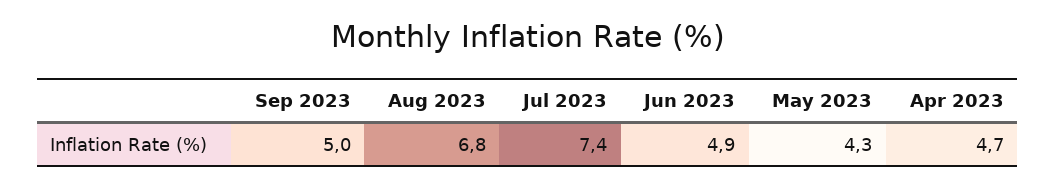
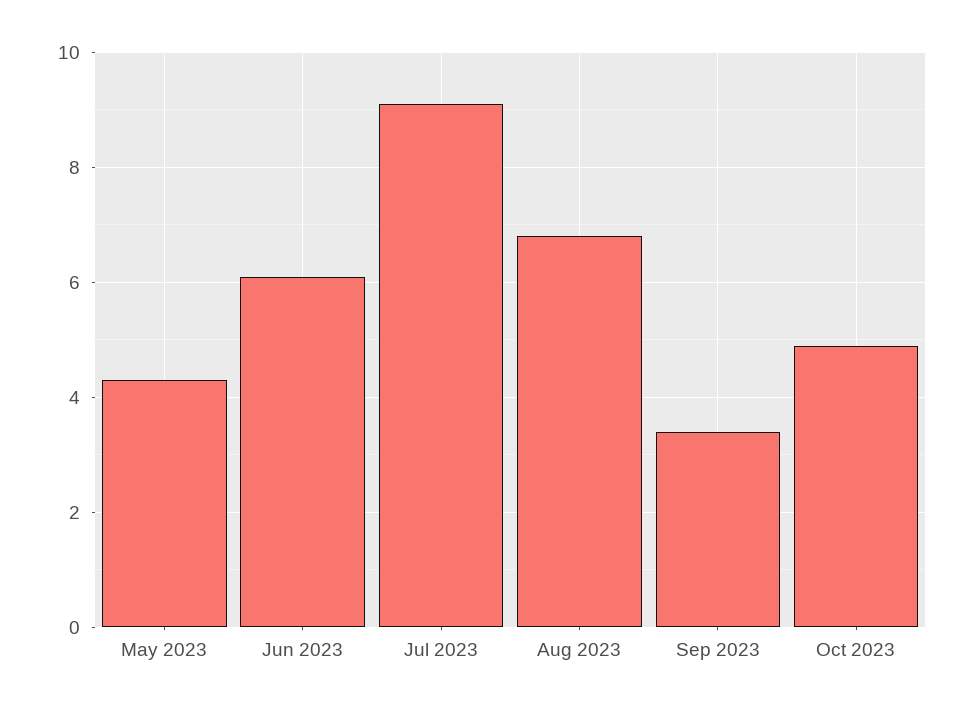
Sep 2023: 5 -> 3.5
Jul 2023: 7.4 -> 9
Jun 2023: 4.9 -> 6
Apr 2023: 4.7 -> none
Oct 2023: none -> 5

